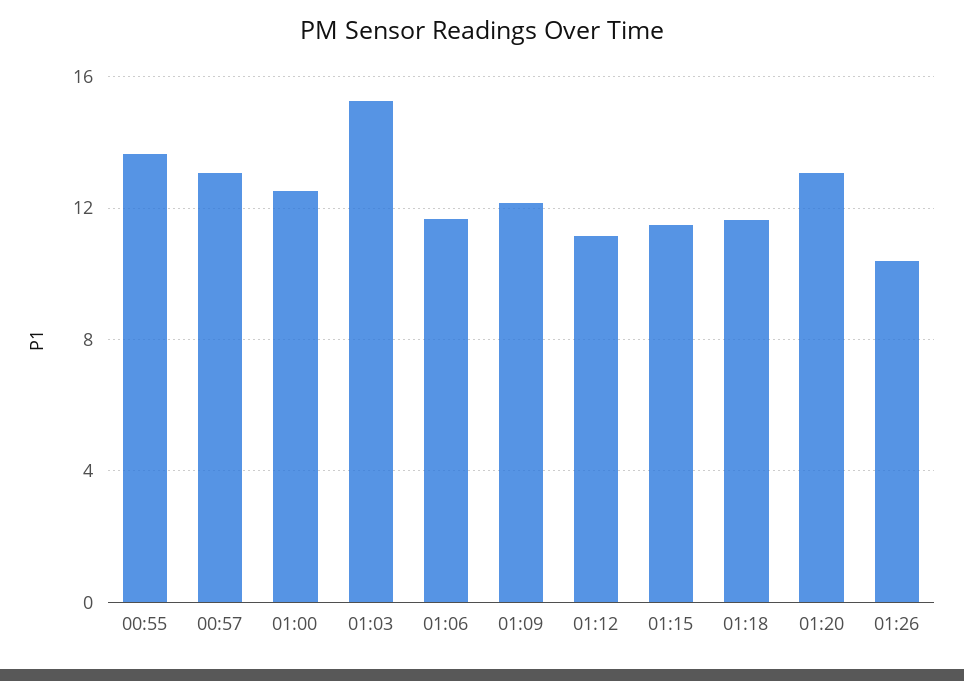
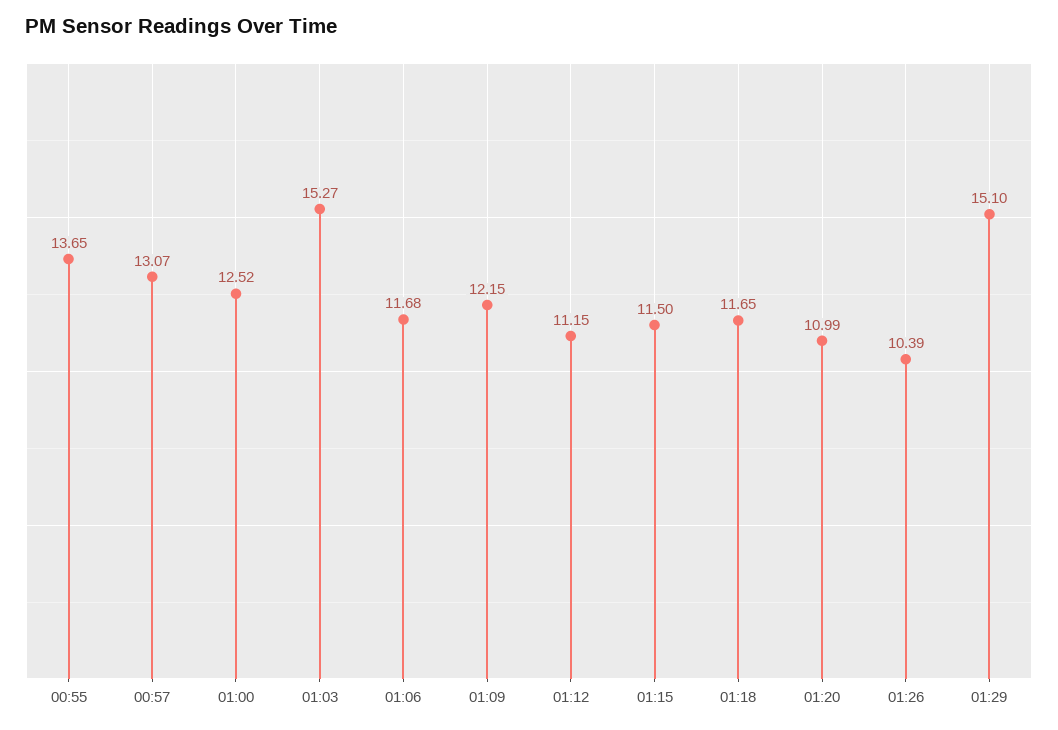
01:20: 13 -> 10.99
01:29: none -> 15.1

